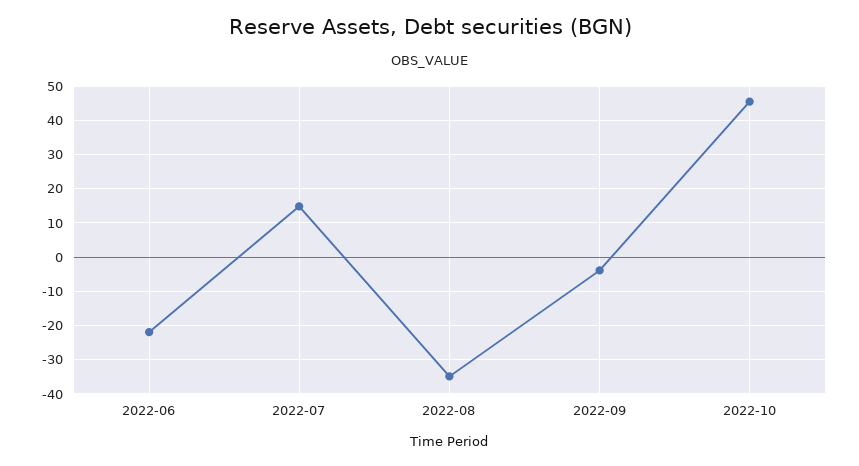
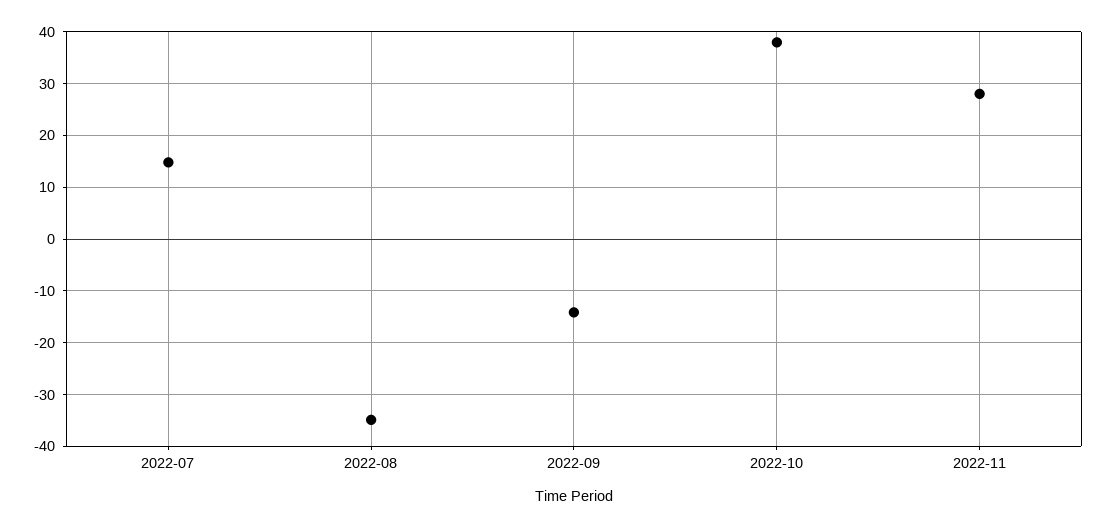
2022-06: -22 -> none
2022-09: -4 -> -14
2022-10: 46 -> 38
2022-11: none -> 28

